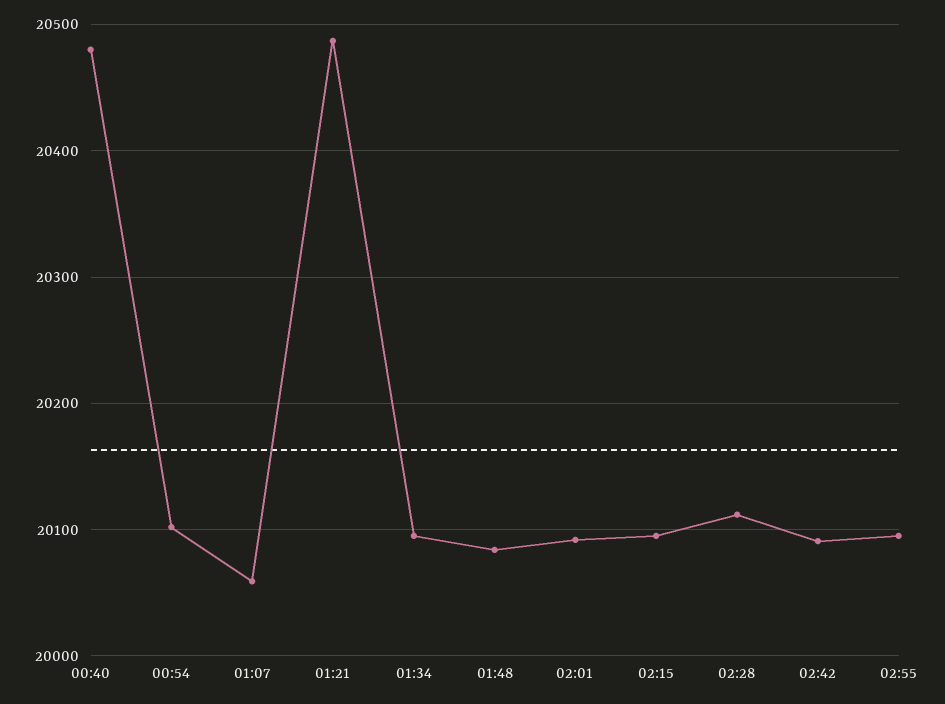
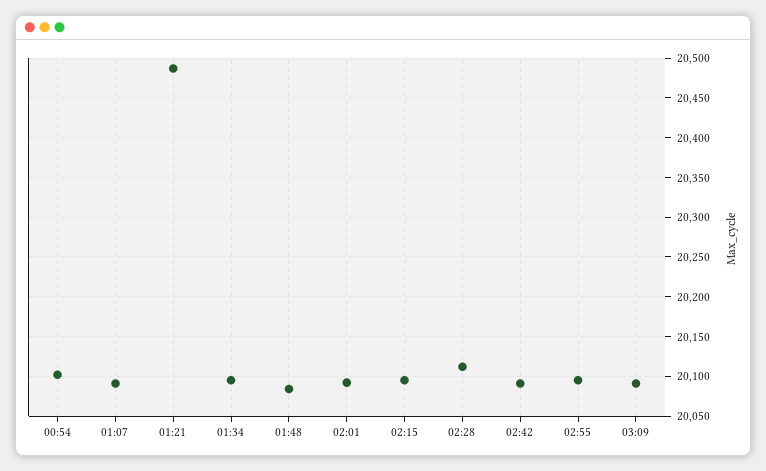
00:40: 20480 -> none
01:07: 20060 -> 20090
03:09: none -> 20090

